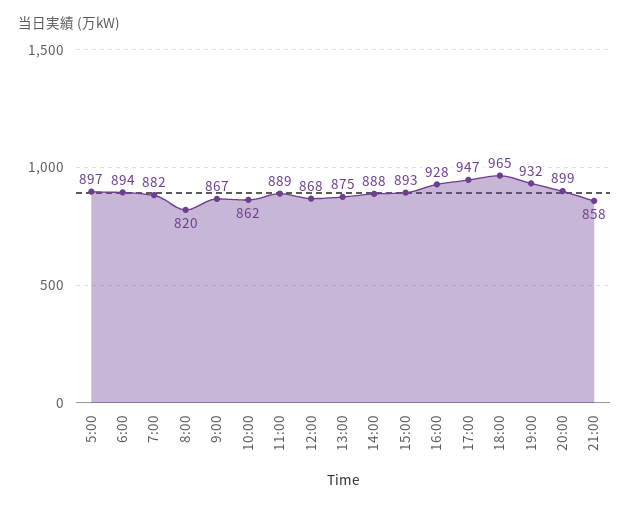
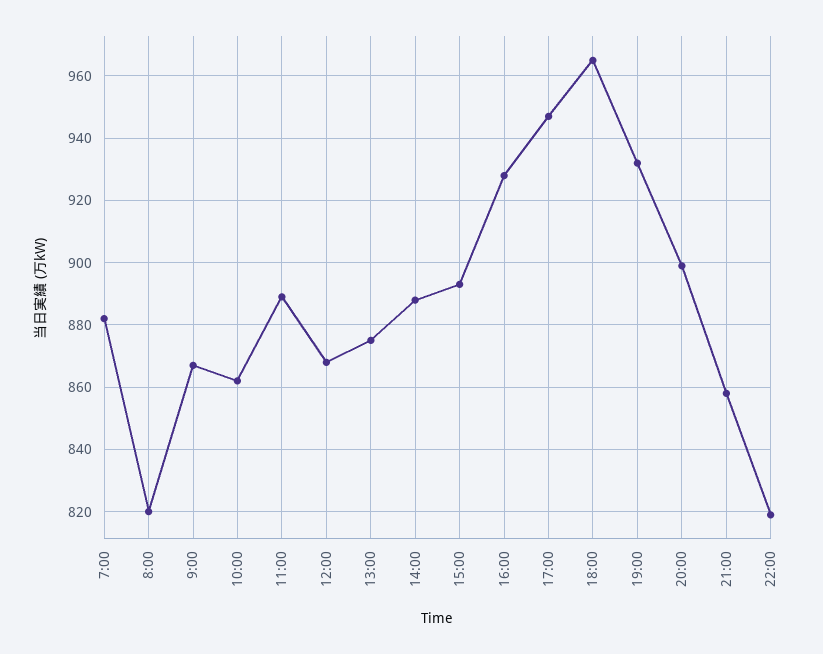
5:00: 897 -> none
6:00: 894 -> none
22:00: none -> 820

